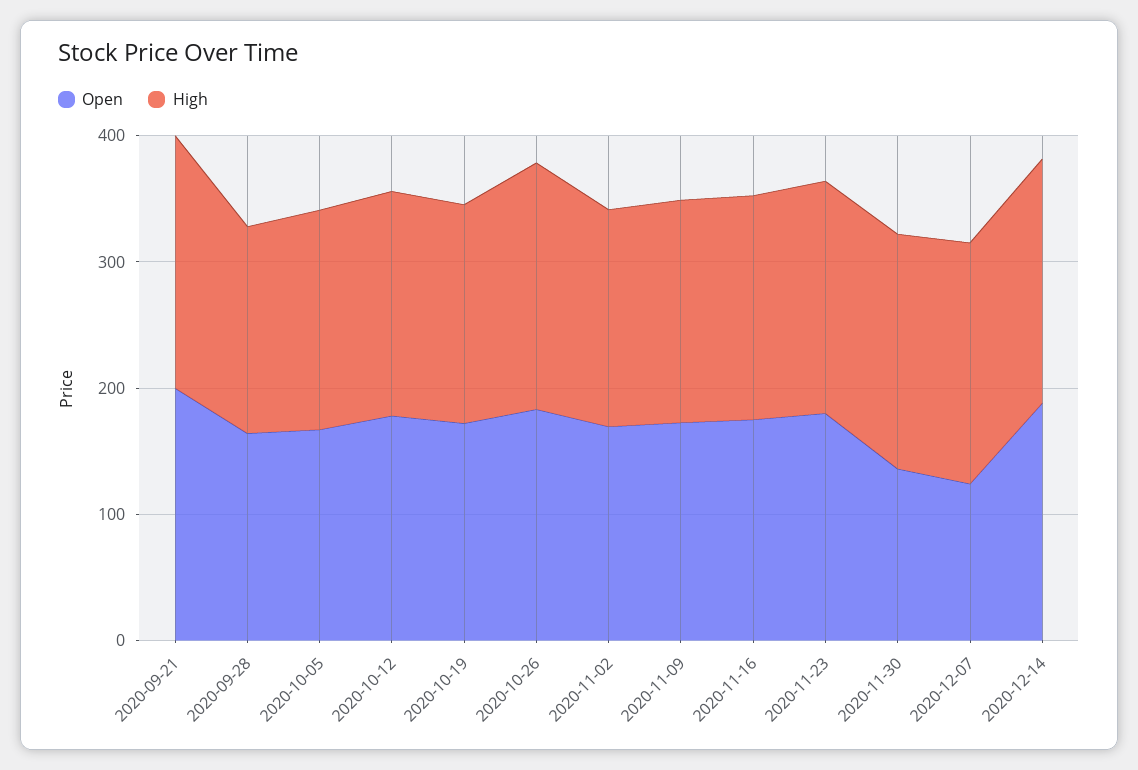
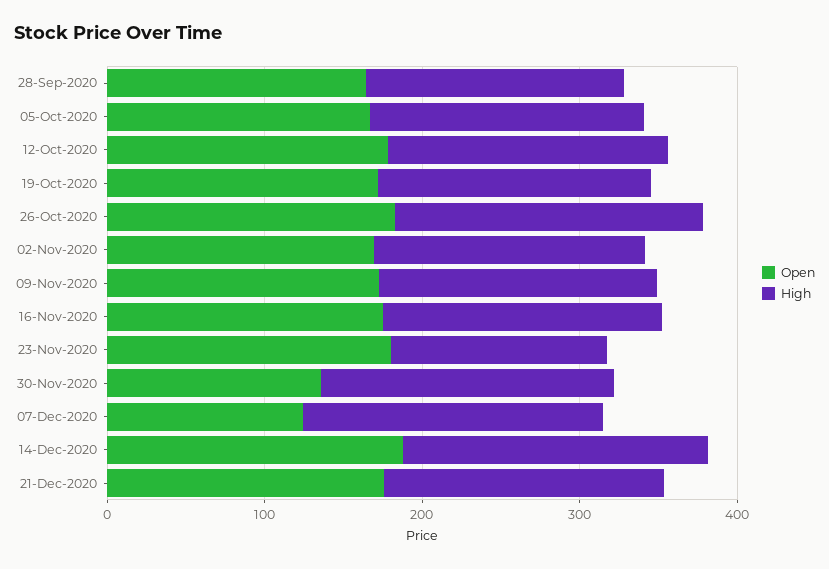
Open, 2020-09-21: 200 -> none
High, 2020-09-21: 200 -> none
High, 2020-11-23: 180 -> 140
Open, 21-Dec-2020: none -> 180
High, 21-Dec-2020: none -> 180

